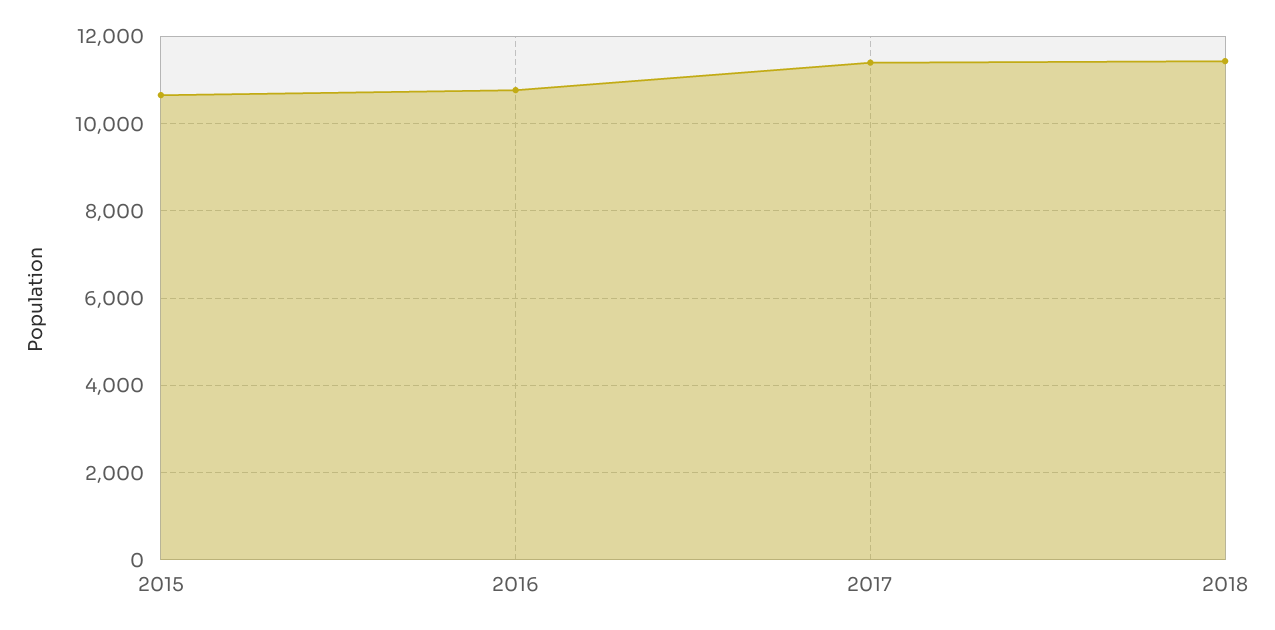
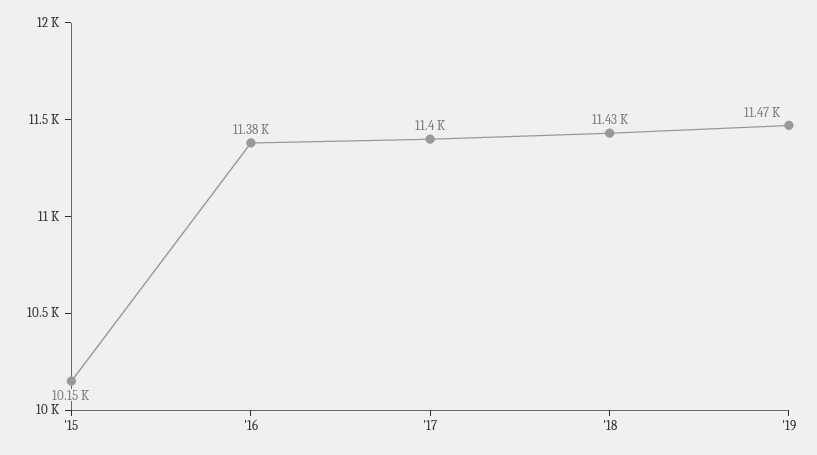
2015: 10600 -> 10150
2016: 10800 -> 11380
'19: none -> 11470

